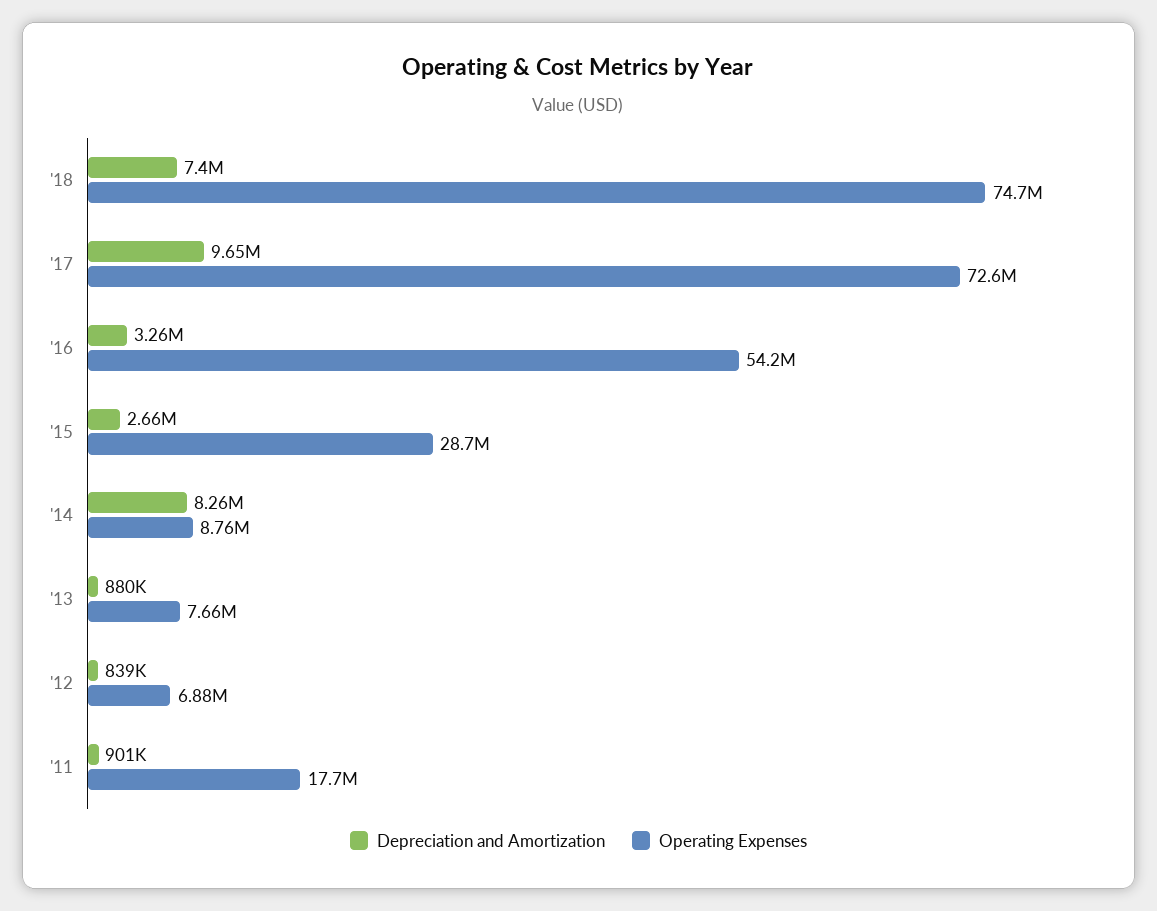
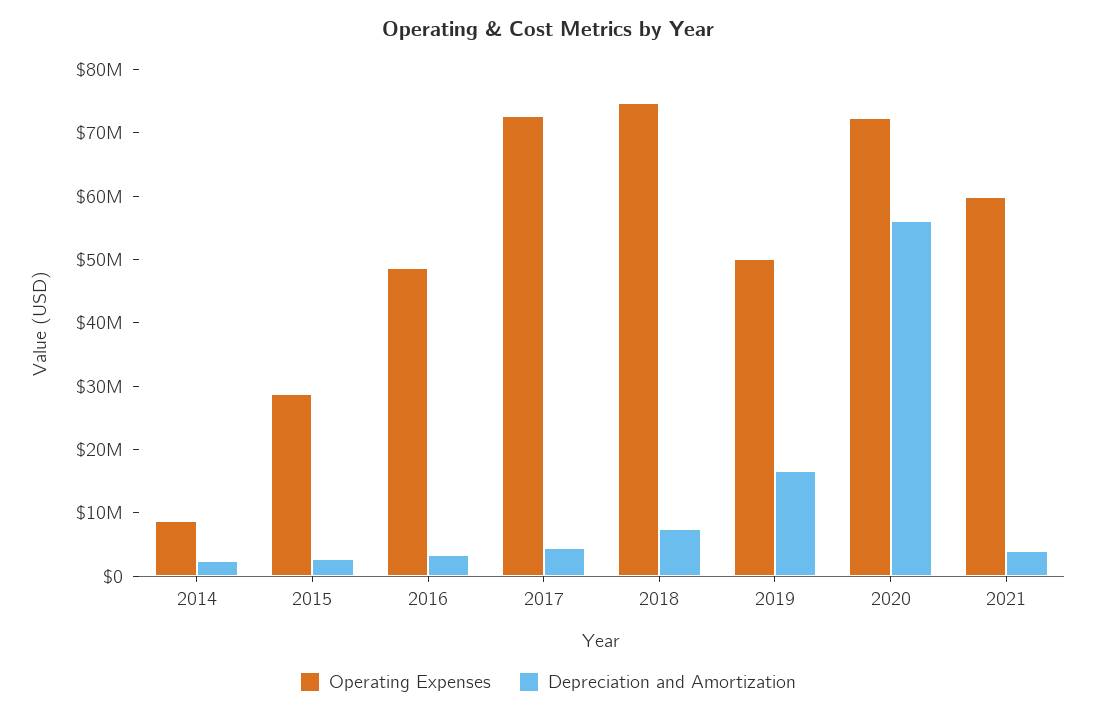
Depreciation and Amortization, '17: 9650000 -> 4000000
Operating Expenses, '16: 54200000 -> 48000000
Depreciation and Amortization, '14: 8260000 -> 2000000
Depreciation and Amortization, '13: 880000 -> none
Operating Expenses, '13: 7660000 -> none
Depreciation and Amortization, '12: 839000 -> none
Operating Expenses, '12: 6880000 -> none
Depreciation and Amortization, '11: 901000 -> none
Operating Expenses, '11: 17700000 -> none
Operating Expenses, 2019: none -> 50000000
Depreciation and Amortization, 2019: none -> 16000000
Operating Expenses, 2020: none -> 72000000
Depreciation and Amortization, 2020: none -> 56000000
Operating Expenses, 2021: none -> 60000000
Depreciation and Amortization, 2021: none -> 4000000

